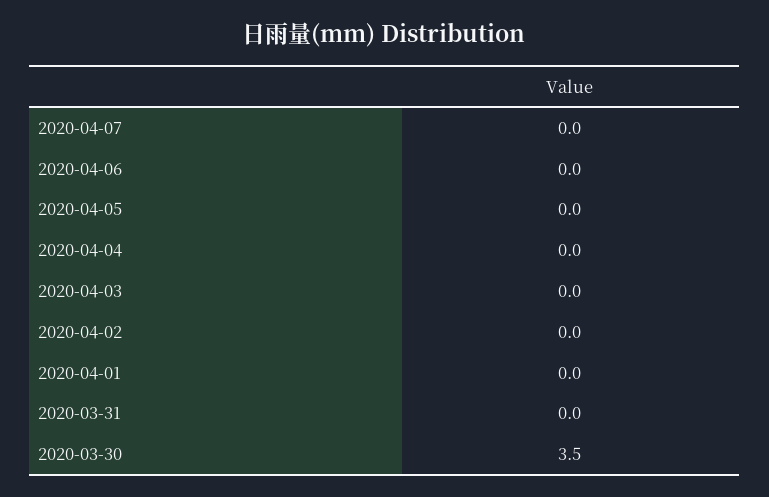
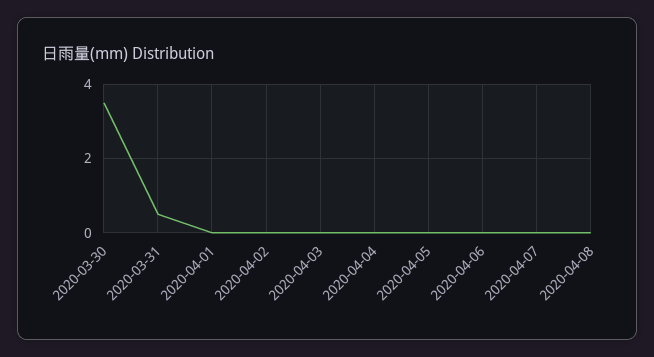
2020-03-31: 0 -> 0.5
2020-04-08: none -> 0

